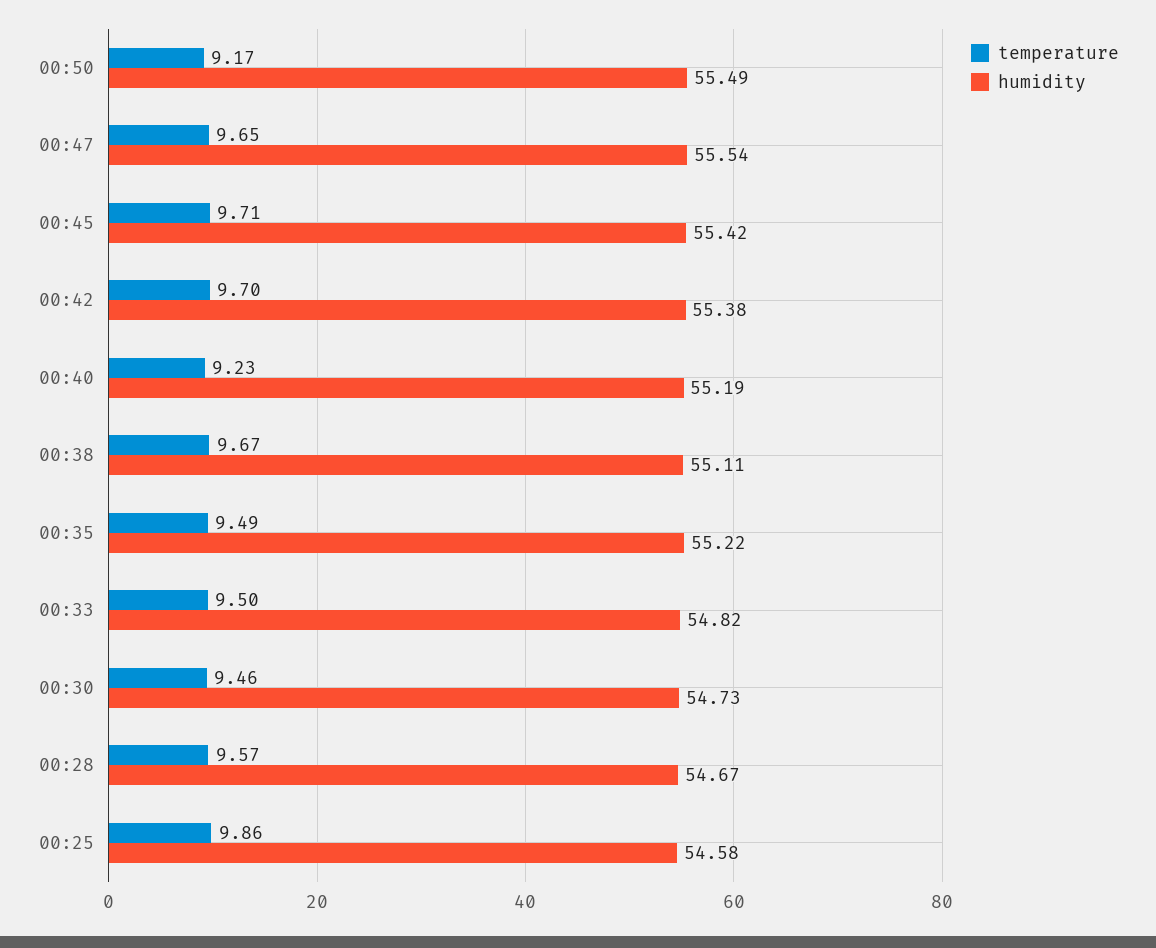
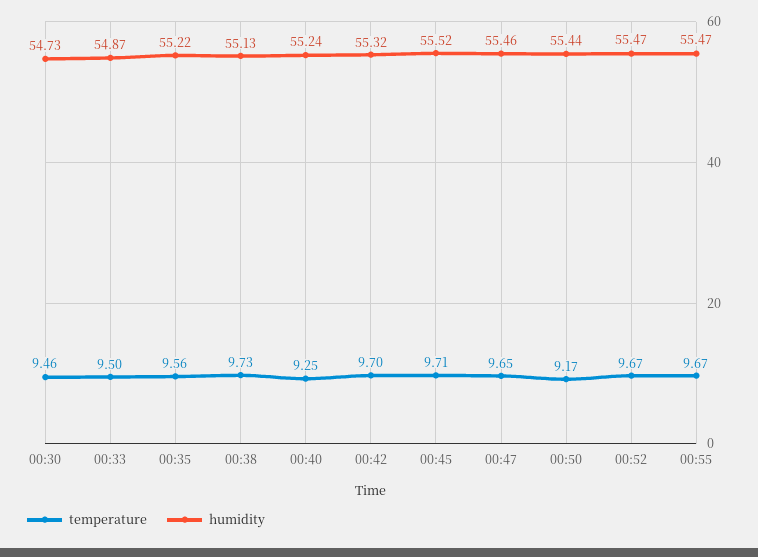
humidity, 00:50: 55.49 -> 55.44
humidity, 00:47: 55.54 -> 55.46
humidity, 00:45: 55.42 -> 55.52
humidity, 00:42: 55.38 -> 55.32
temperature, 00:40: 9.23 -> 9.25
humidity, 00:40: 55.19 -> 55.24
temperature, 00:38: 9.67 -> 9.73
humidity, 00:38: 55.11 -> 55.13
temperature, 00:35: 9.49 -> 9.56
humidity, 00:33: 54.82 -> 54.87
temperature, 00:28: 9.57 -> none
humidity, 00:28: 54.67 -> none
temperature, 00:25: 9.86 -> none
humidity, 00:25: 54.58 -> none
temperature, 00:52: none -> 9.67
humidity, 00:52: none -> 55.47
temperature, 00:55: none -> 9.67
humidity, 00:55: none -> 55.47

